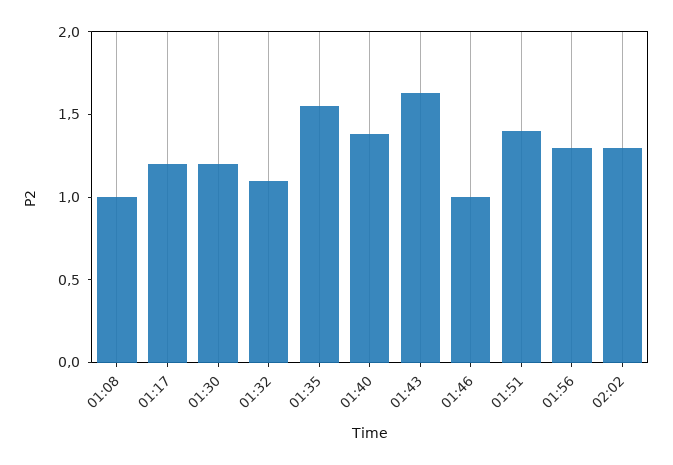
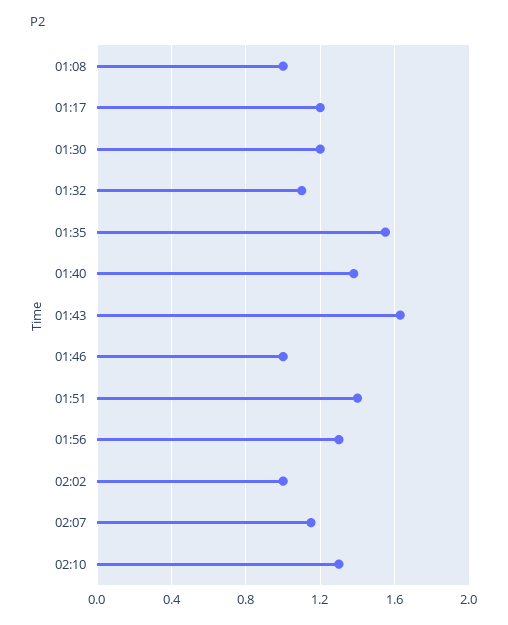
02:02: 1.3 -> 1
02:07: none -> 1.15
02:10: none -> 1.3

